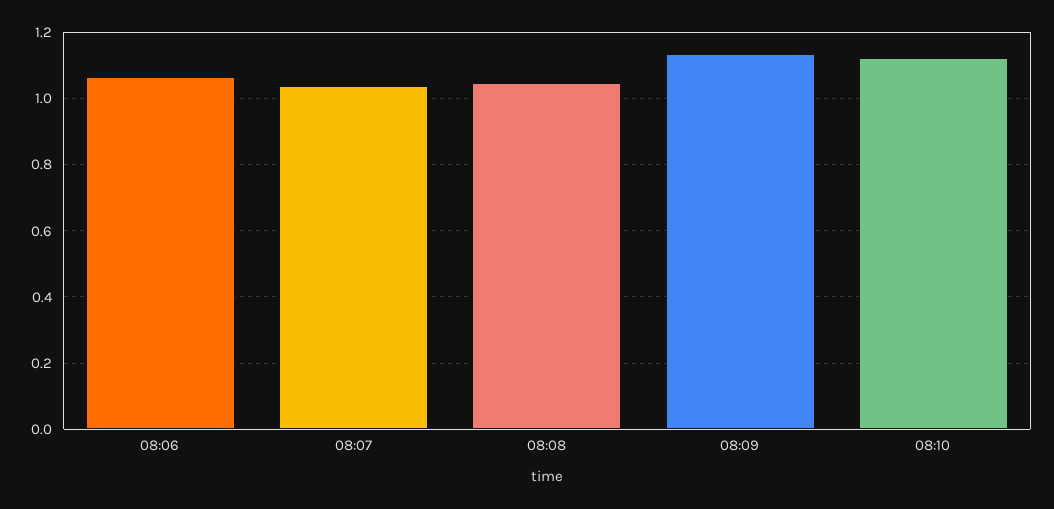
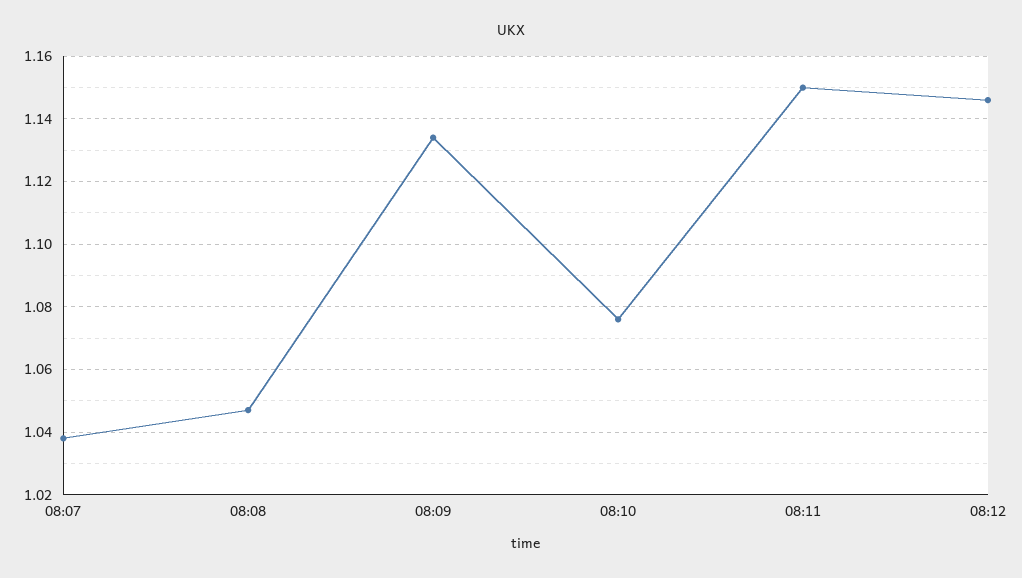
08:06: 1.06 -> none
08:10: 1.12 -> 1.075
08:11: none -> 1.15
08:12: none -> 1.145

